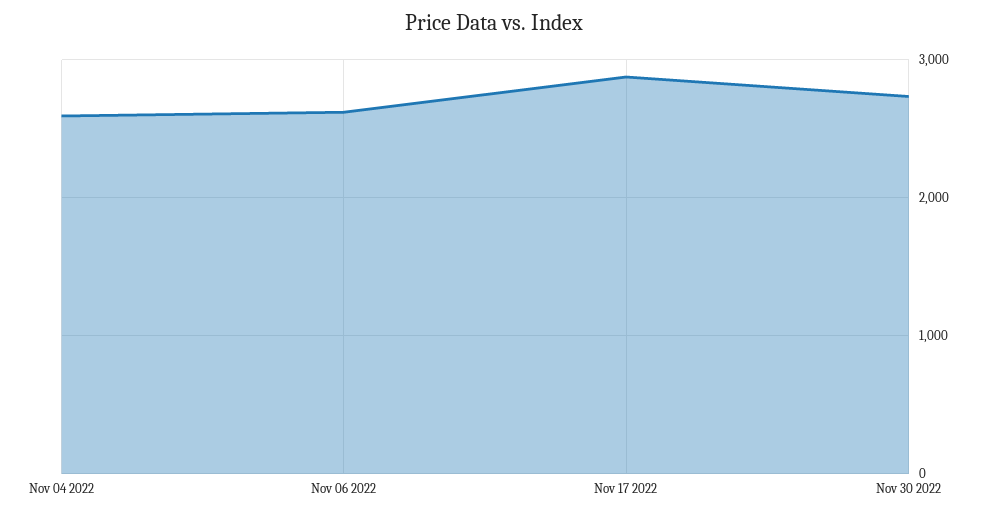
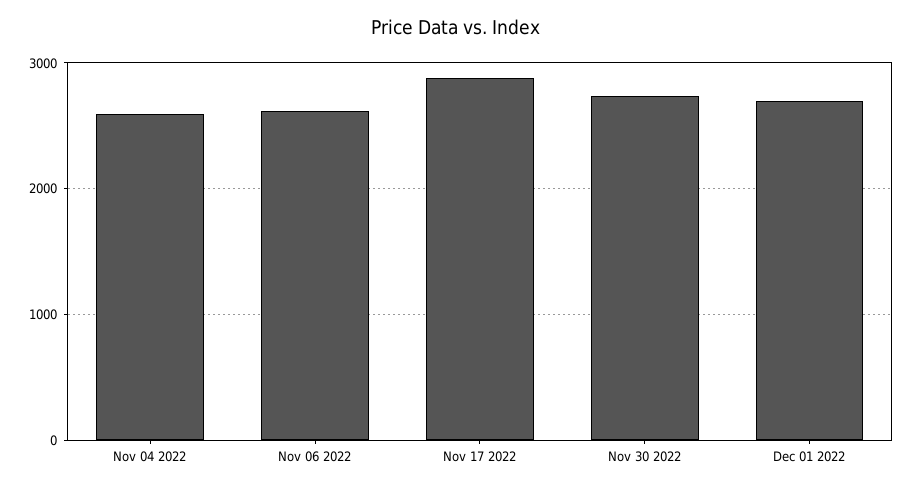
Dec 01 2022: none -> 2700

